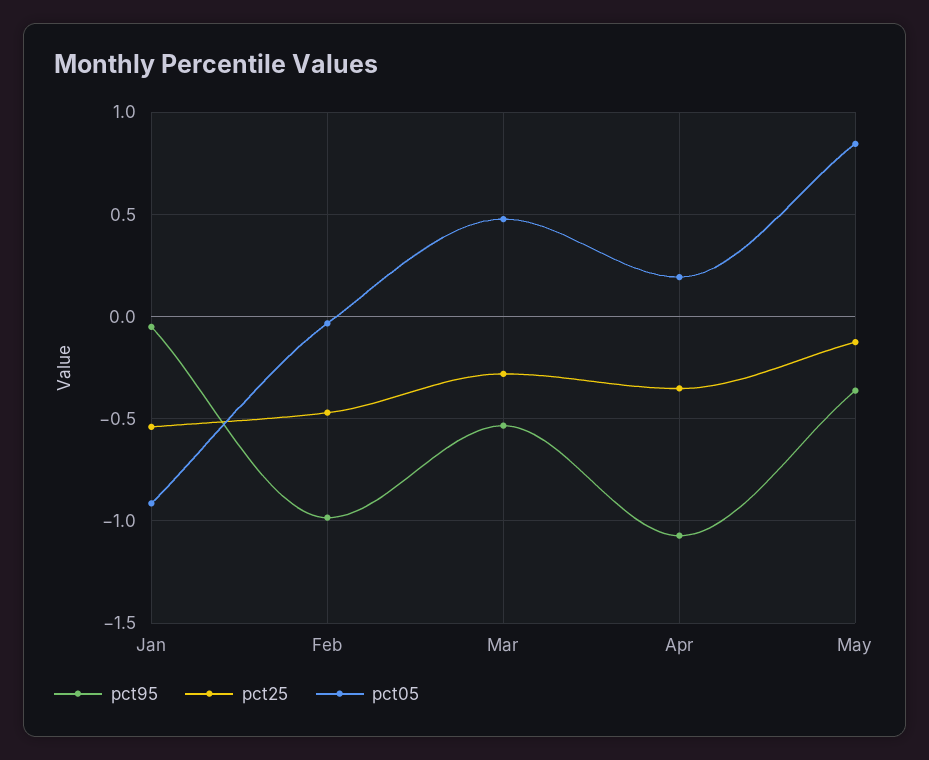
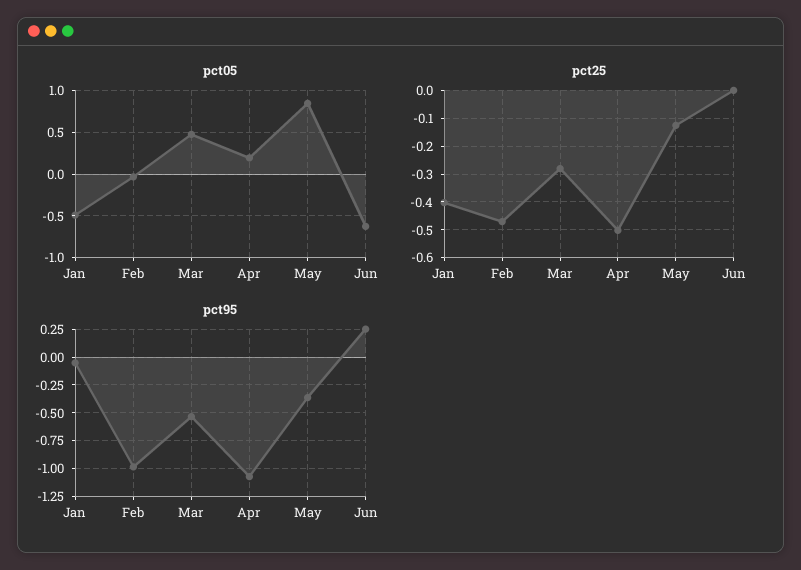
pct25, Jan: -0.55 -> -0.4
pct05, Jan: -0.9 -> -0.5
pct25, Apr: -0.35 -> -0.5
pct05, Jun: none -> -0.6
pct25, Jun: none -> 0
pct95, Jun: none -> 0.25

